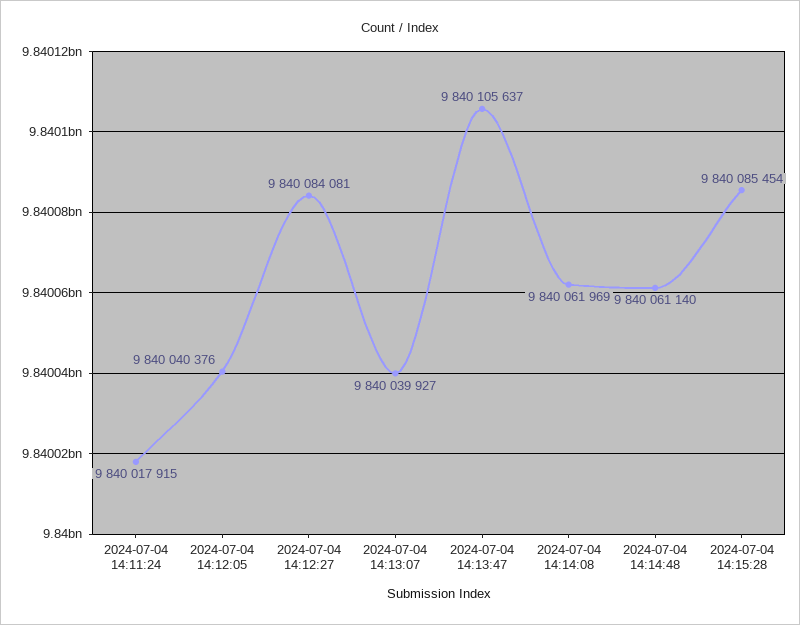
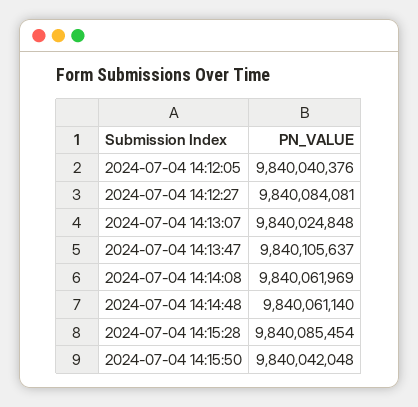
2024-07-04 14:11:24: 9840017915 -> none
2024-07-04 14:13:07: 9840039927 -> 9840024848
2024-07-04 14:15:50: none -> 9840042048

